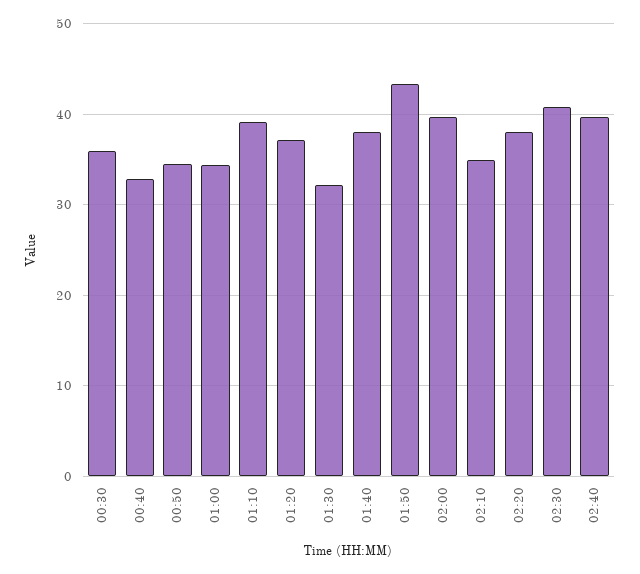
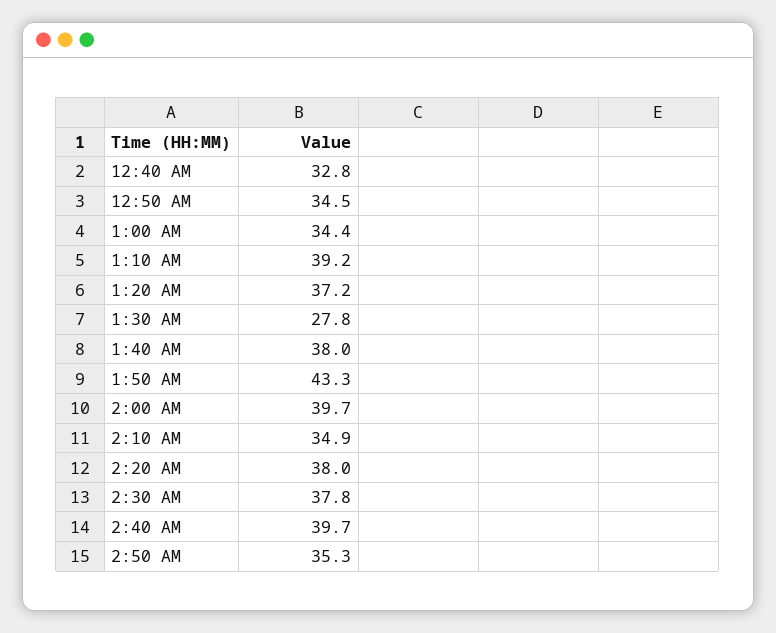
00:30: 36 -> none
01:30: 32 -> 27.8
02:30: 41 -> 37.8
2:50 AM: none -> 35.3

